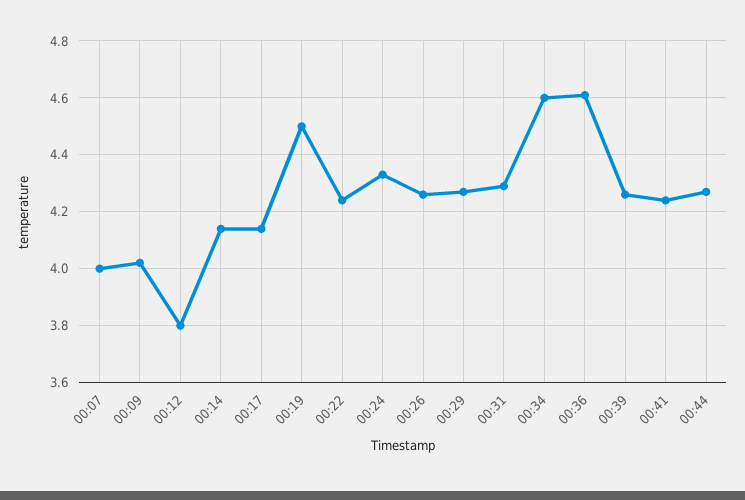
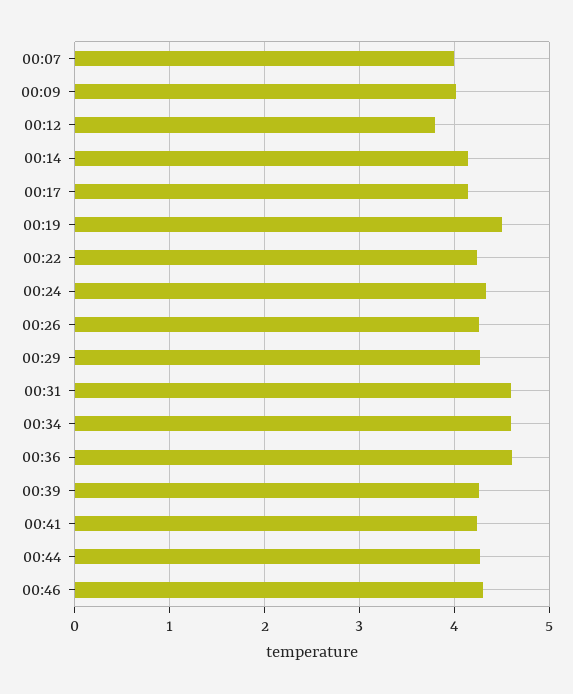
00:31: 4.3 -> 4.6
00:46: none -> 4.3

